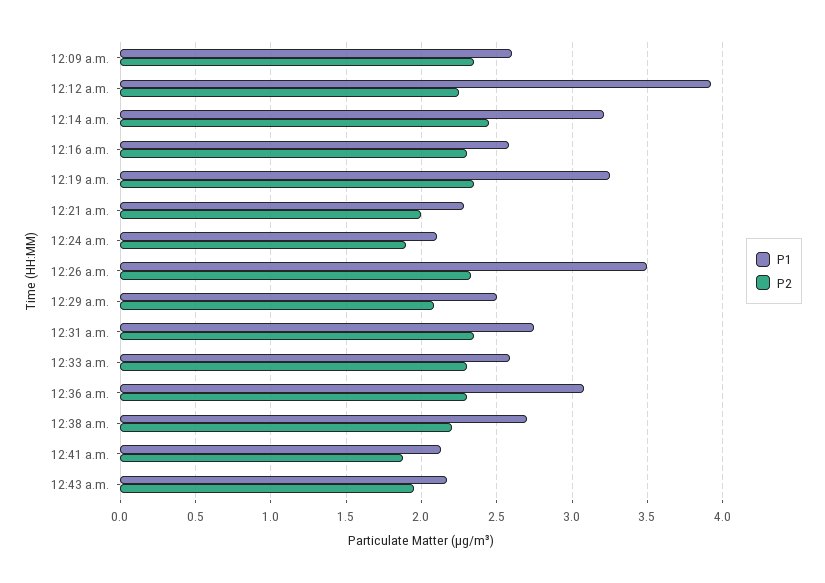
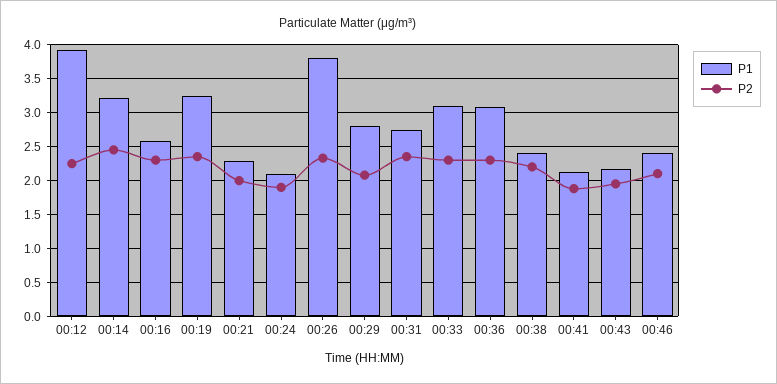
P1, 12:09 a.m.: 2.6 -> none
P2, 12:09 a.m.: 2.35 -> none
P1, 12:26 a.m.: 3.5 -> 3.8
P1, 12:29 a.m.: 2.5 -> 2.8
P1, 12:33 a.m.: 2.6 -> 3.1
P1, 12:38 a.m.: 2.7 -> 2.4
P1, 00:46: none -> 2.4
P2, 00:46: none -> 2.1

